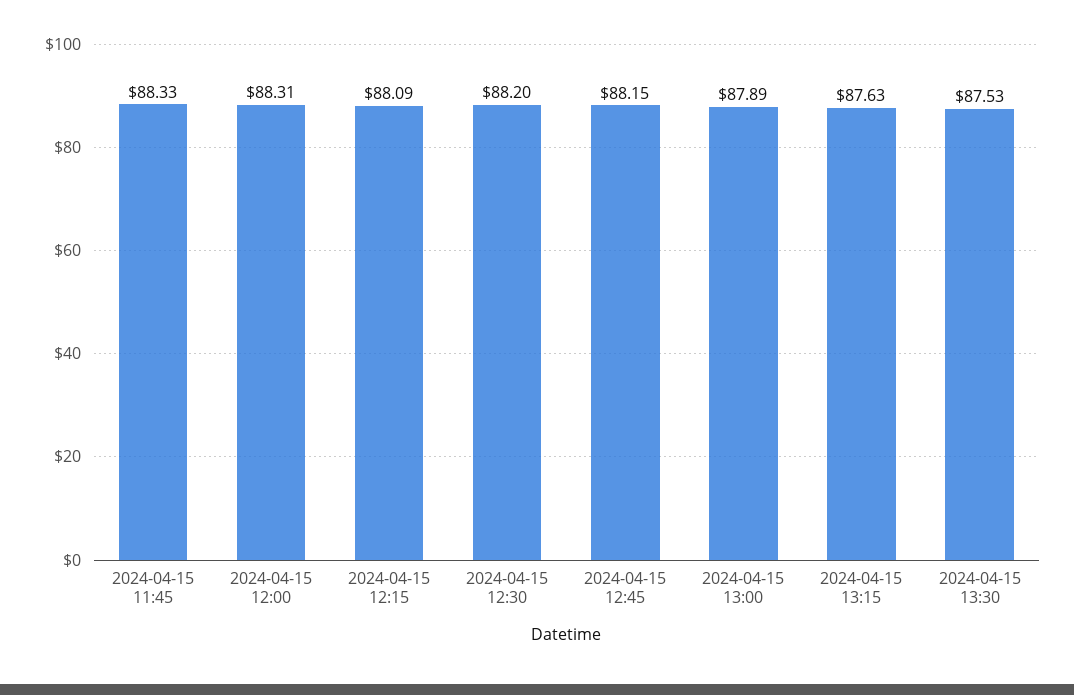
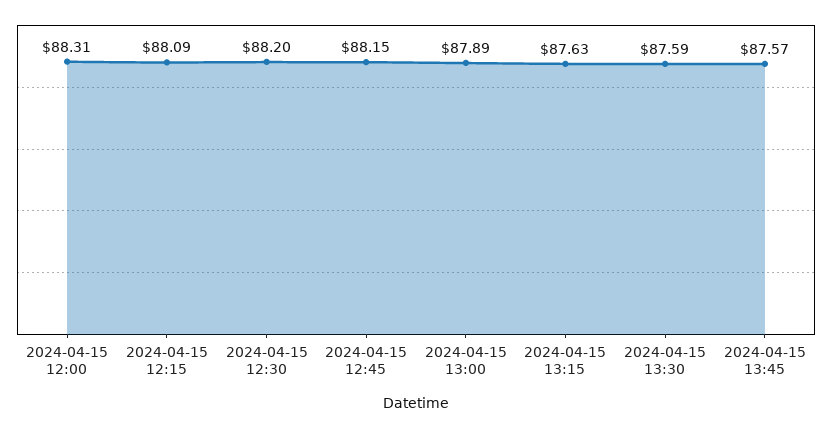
2024-04-15 11:45: 88.33 -> none
2024-04-15 13:30: 87.53 -> 87.59
2024-04-15 13:45: none -> 87.57

